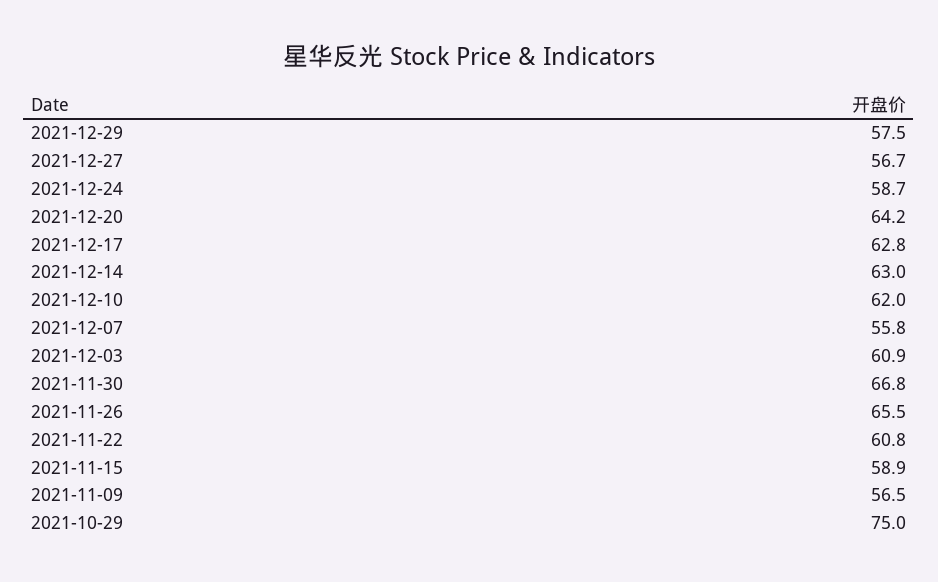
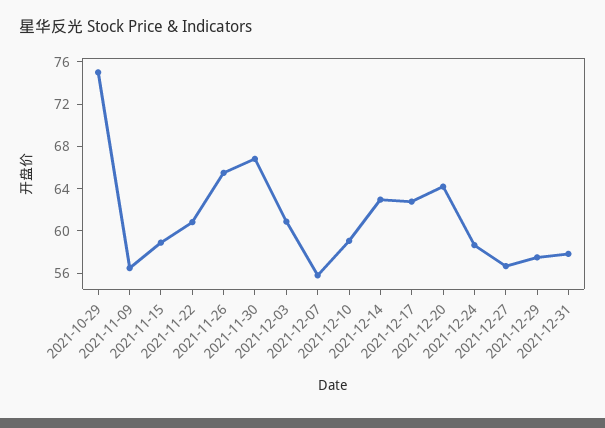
2021-12-10: 62 -> 59
2021-12-31: none -> 58

